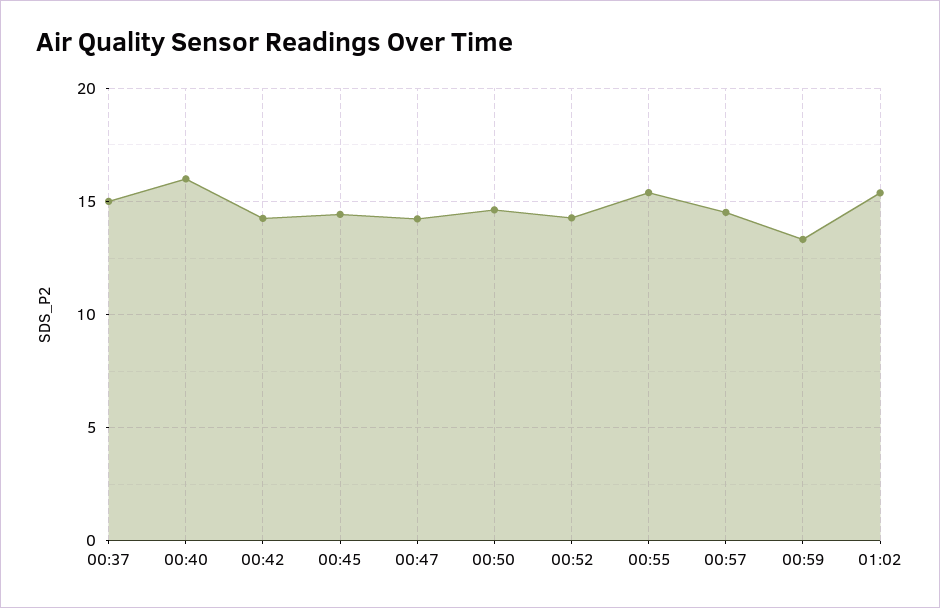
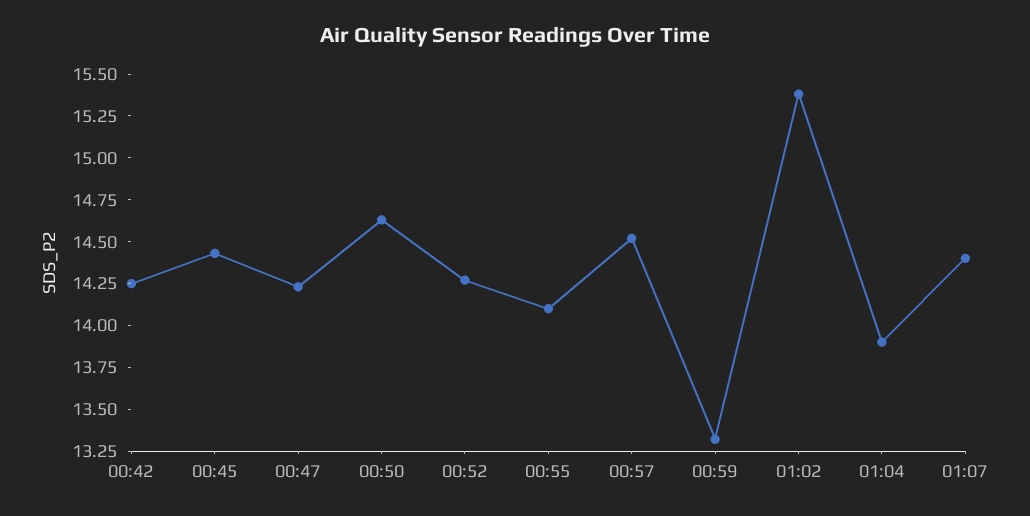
00:37: 15 -> none
00:40: 16 -> none
00:55: 15.5 -> 14.1
01:04: none -> 13.9
01:07: none -> 14.4

